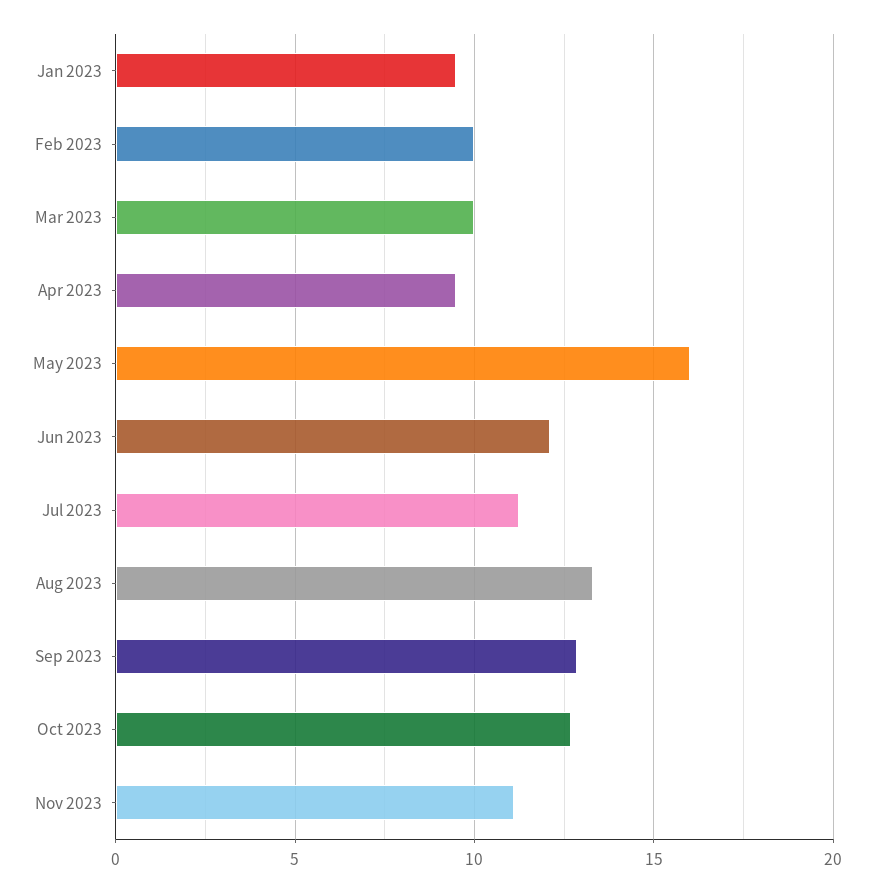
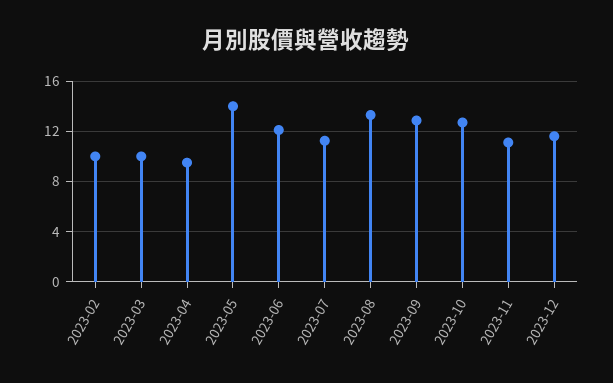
Jan 2023: 9.5 -> none
May 2023: 16 -> 14
2023-12: none -> 11.5

